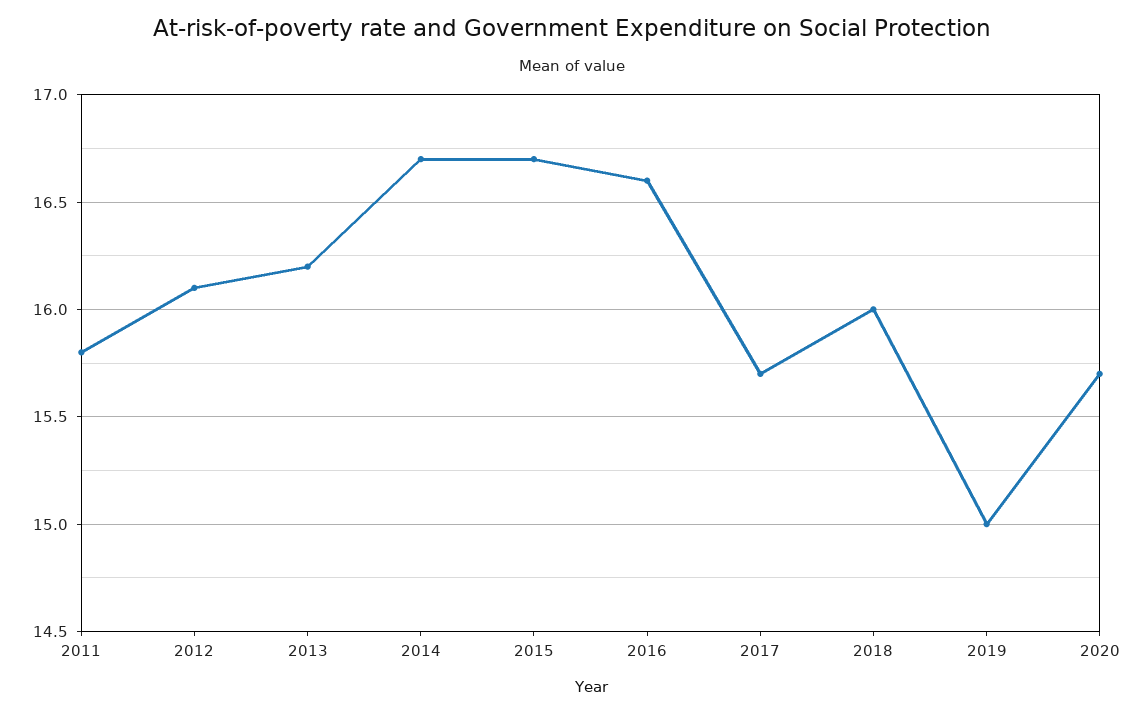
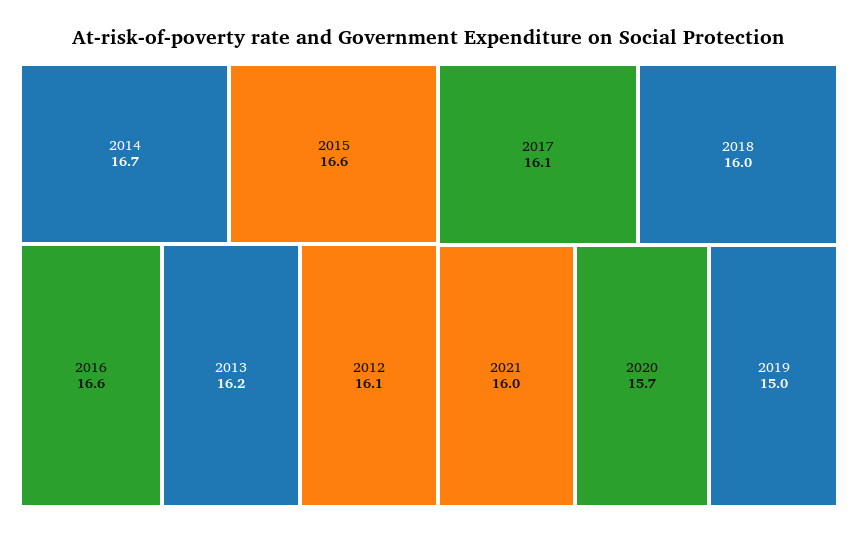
2011: 15.8 -> none
2015: 16.7 -> 16.6
2017: 15.7 -> 16.1
2021: none -> 16

